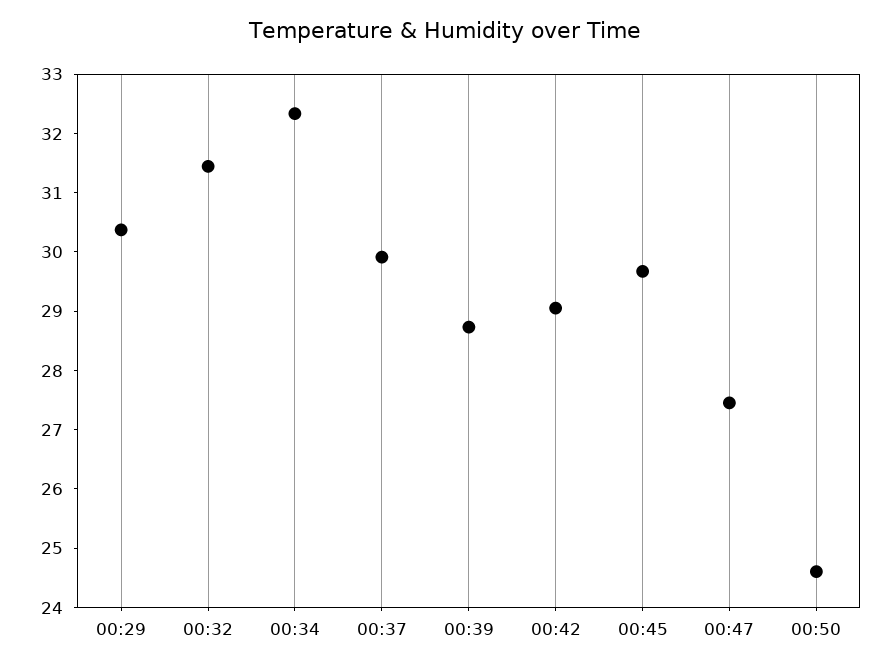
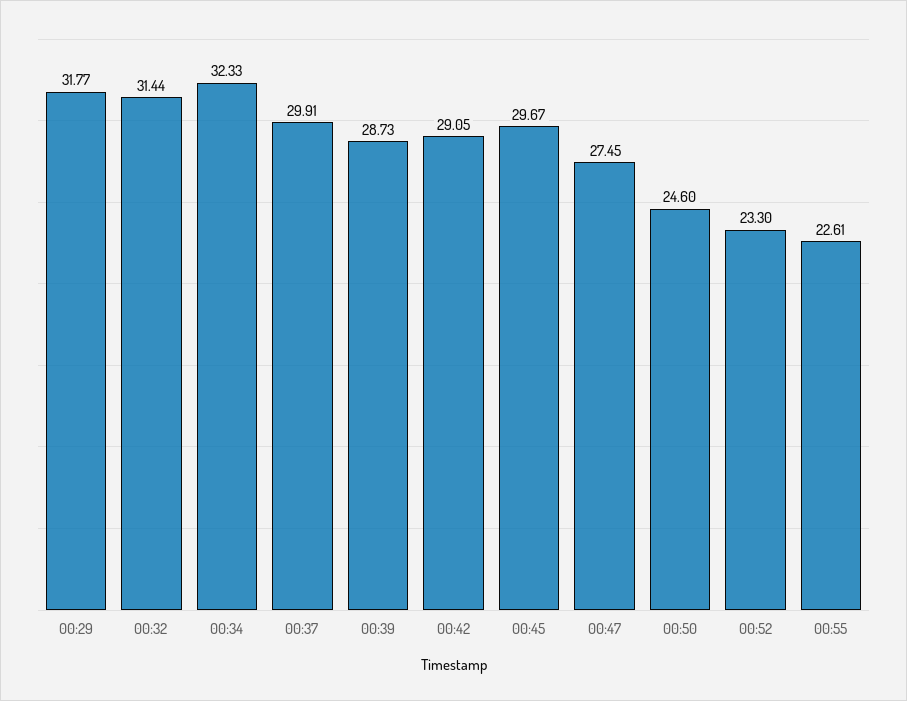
00:29: 30.4 -> 31.77
00:52: none -> 23.3
00:55: none -> 22.61

